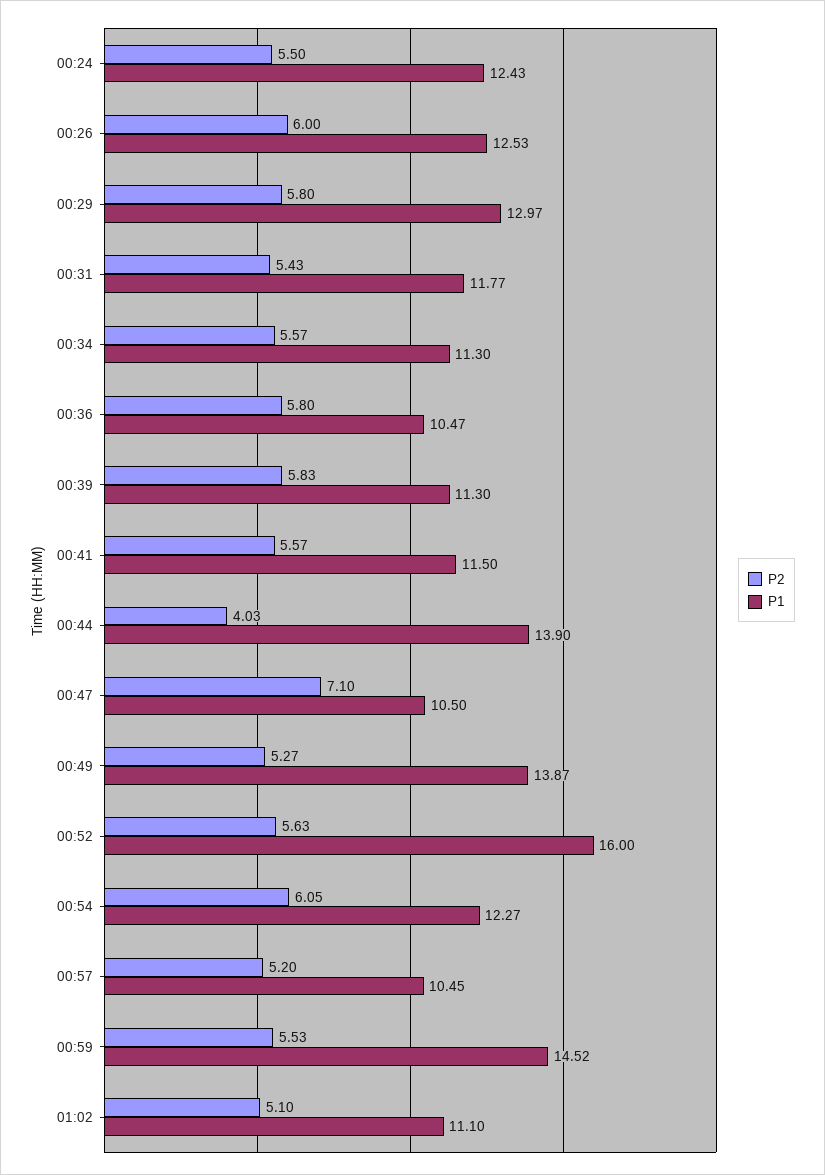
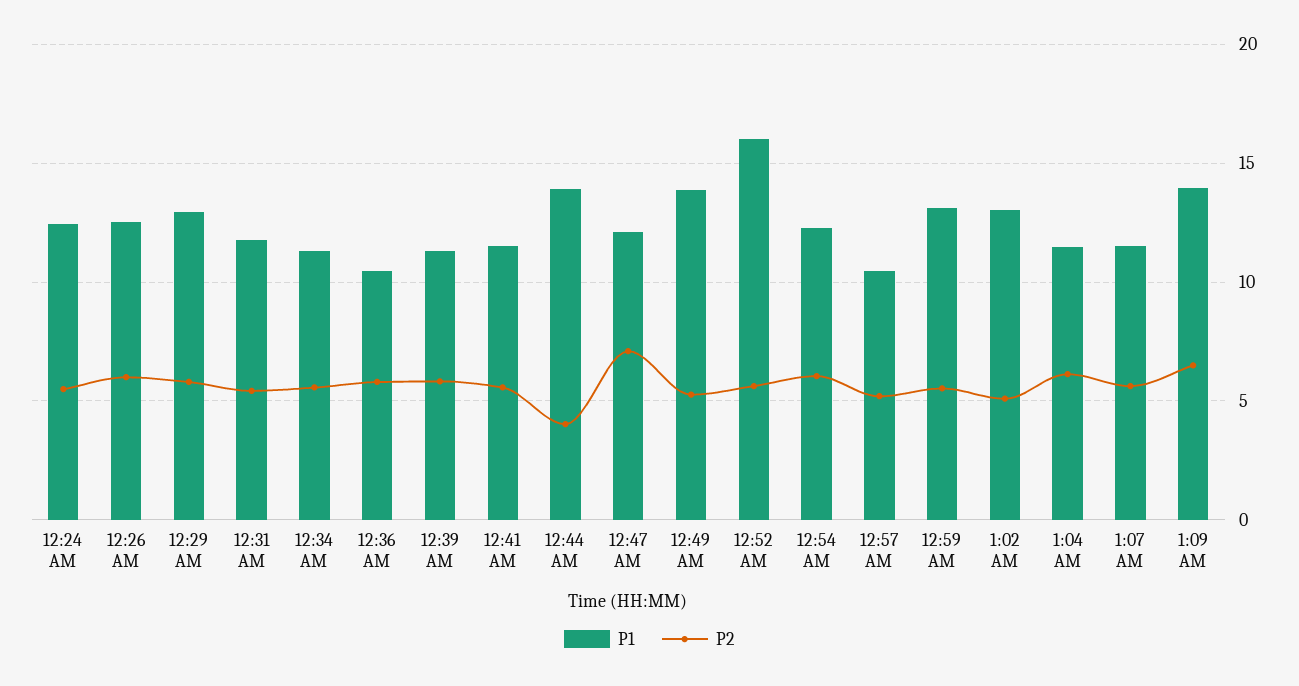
P1, 00:47: 10.5 -> 12
P1, 00:59: 14.52 -> 13
P1, 01:02: 11.1 -> 13
P1, 1:04 AM: none -> 11.5
P2, 1:04 AM: none -> 6
P1, 1:07 AM: none -> 11.5
P2, 1:07 AM: none -> 5.5
P1, 1:09 AM: none -> 14
P2, 1:09 AM: none -> 6.5

